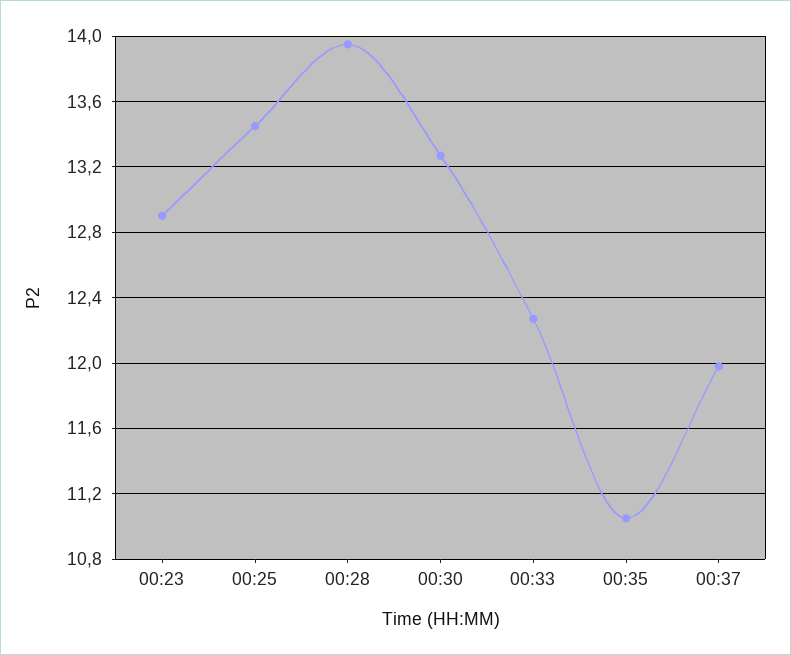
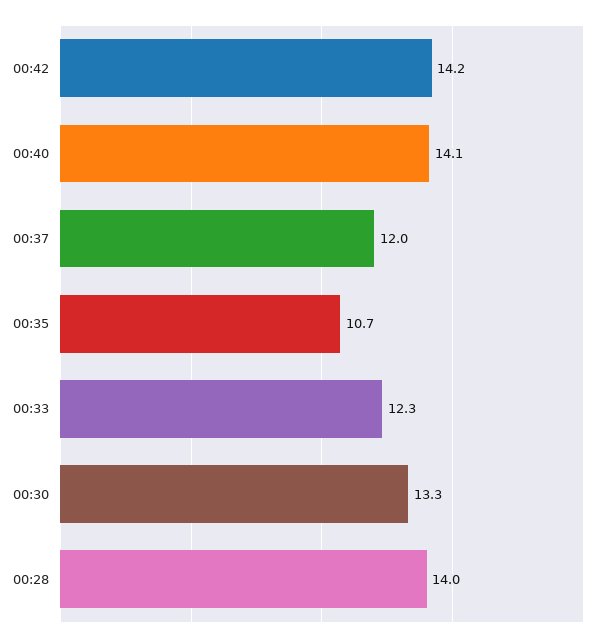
00:23: 12.9 -> none
00:25: 13.45 -> none
00:35: 11.05 -> 10.7
00:42: none -> 14.2
00:40: none -> 14.1

